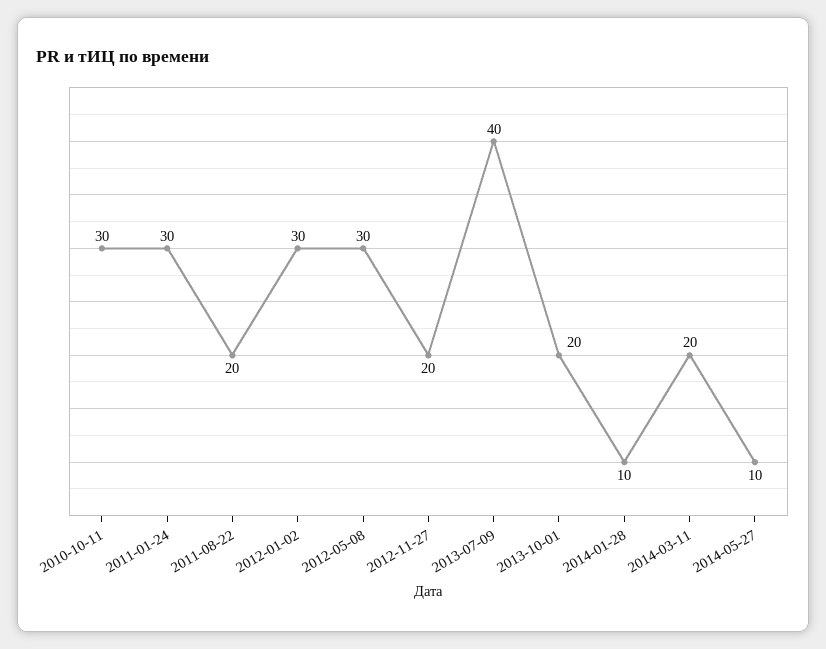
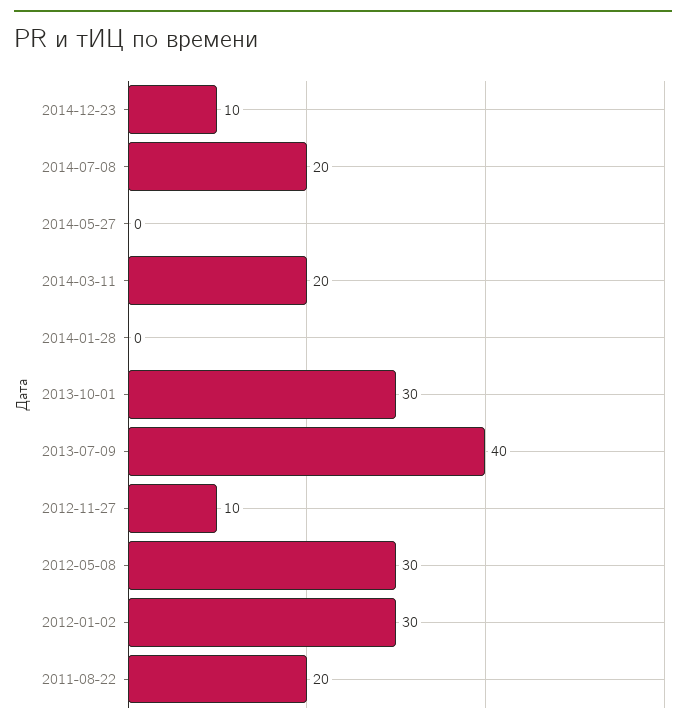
2010-10-11: 30 -> none
2011-01-24: 30 -> none
2012-11-27: 20 -> 10
2013-10-01: 20 -> 30
2014-01-28: 10 -> 0
2014-05-27: 10 -> 0
2014-12-23: none -> 10
2014-07-08: none -> 20

